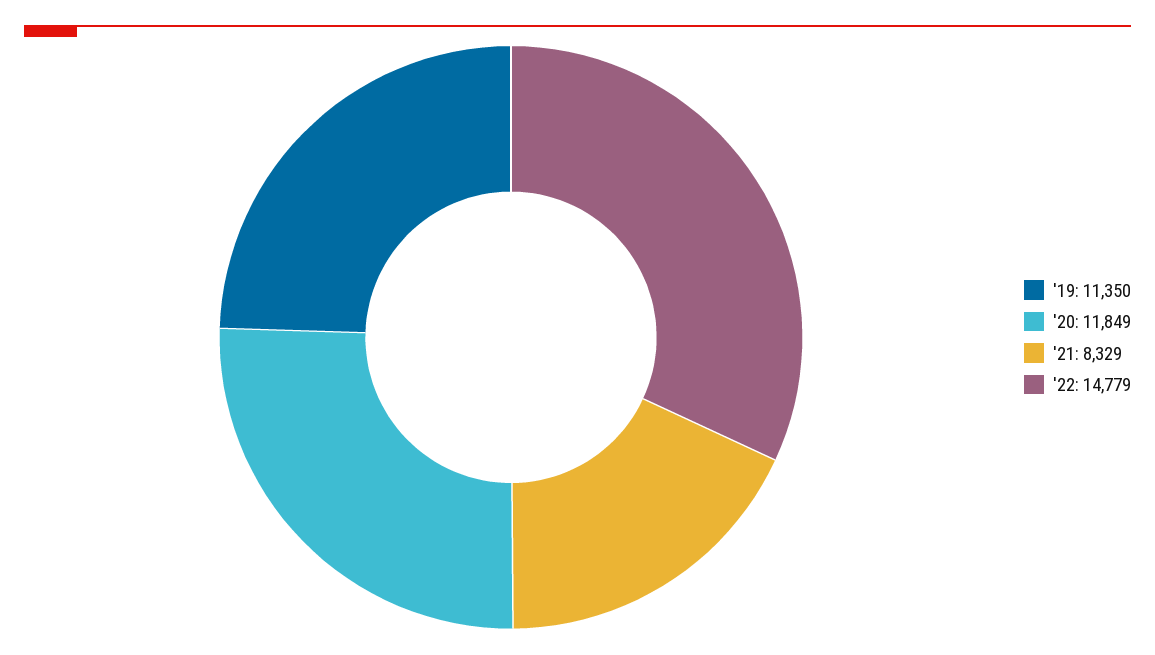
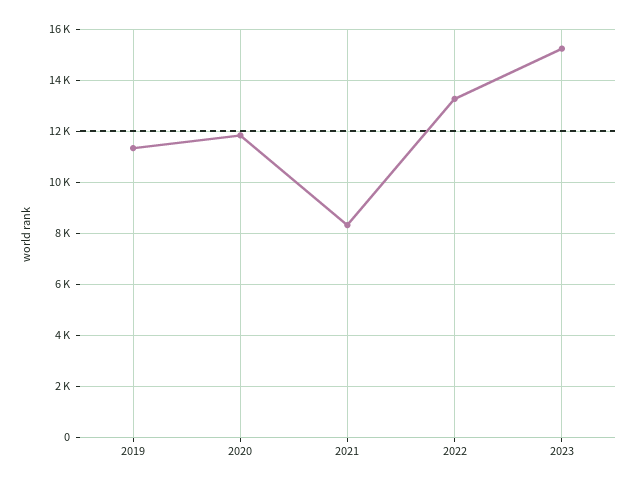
'22: 14779 -> 13250
2023: none -> 15250

